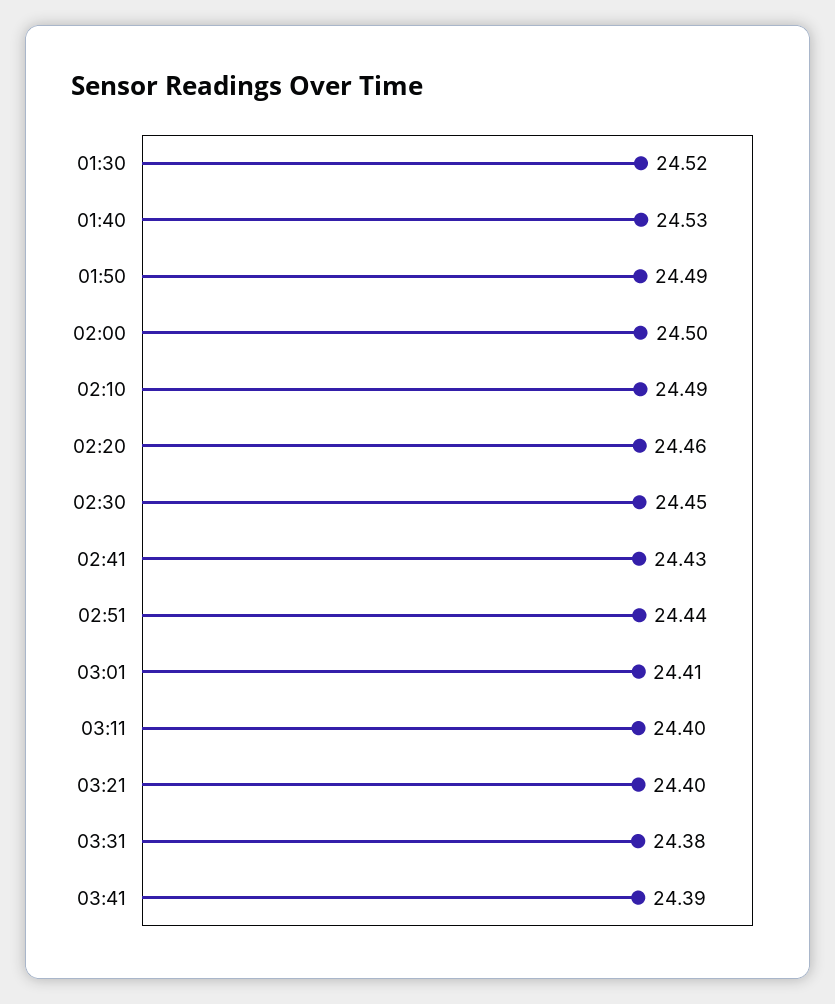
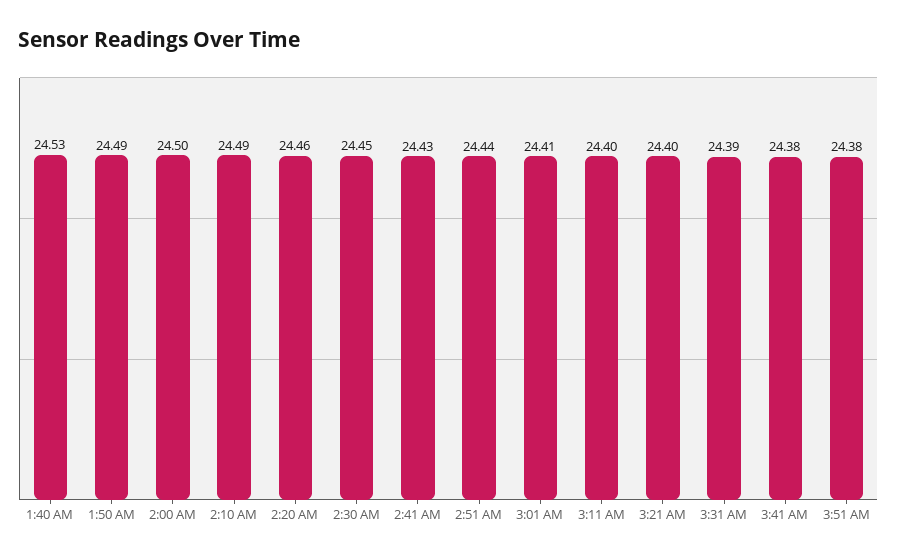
01:30: 24.52 -> none
03:31: 24.38 -> 24.39
03:41: 24.39 -> 24.38
3:51 AM: none -> 24.38

